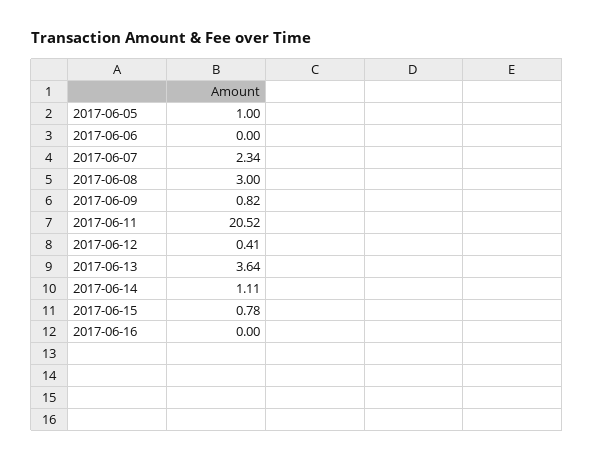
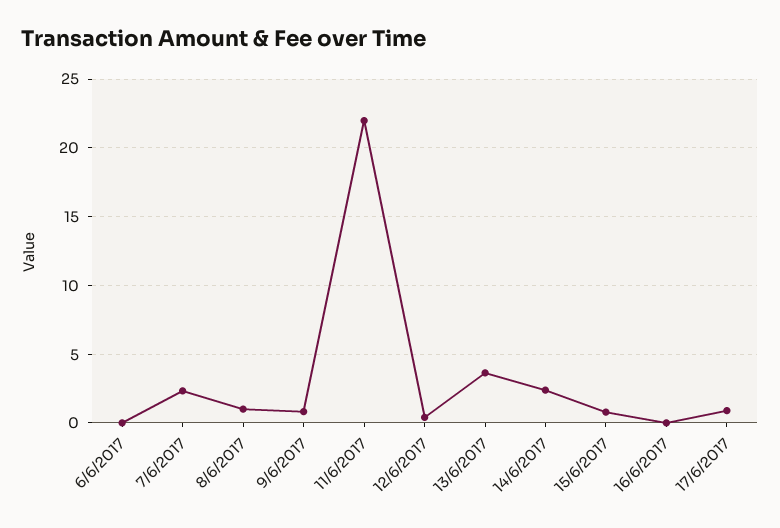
2017-06-05: 1 -> none
2017-06-08: 3 -> 1
2017-06-11: 20.52 -> 22
2017-06-14: 1.11 -> 2.5
17/6/2017: none -> 1

